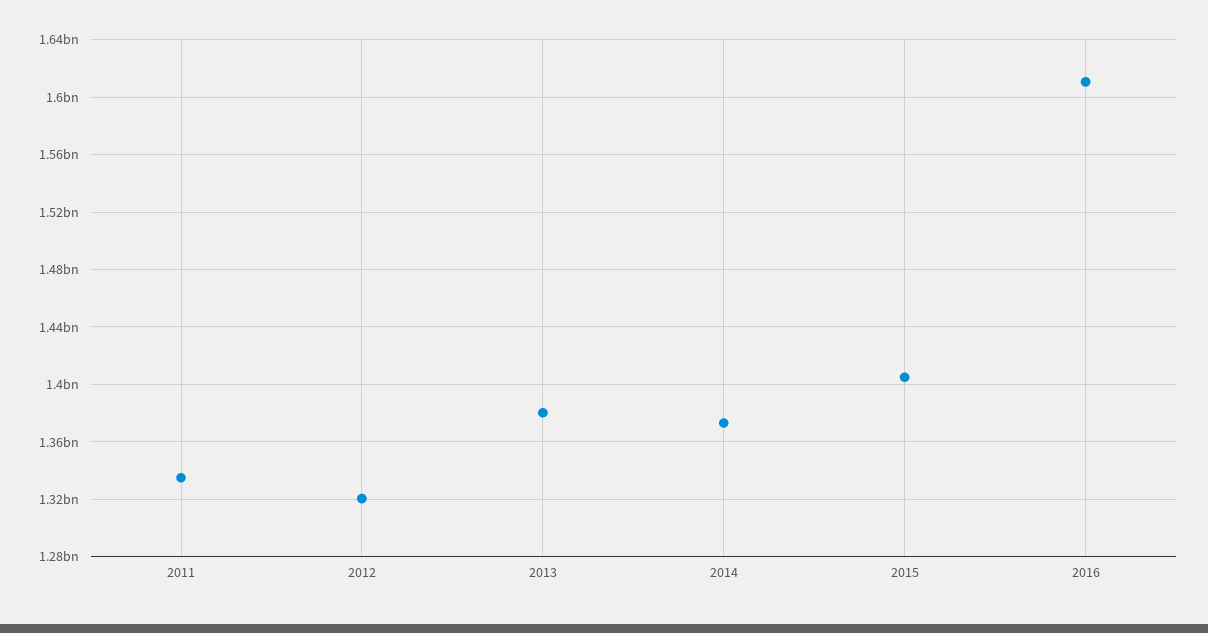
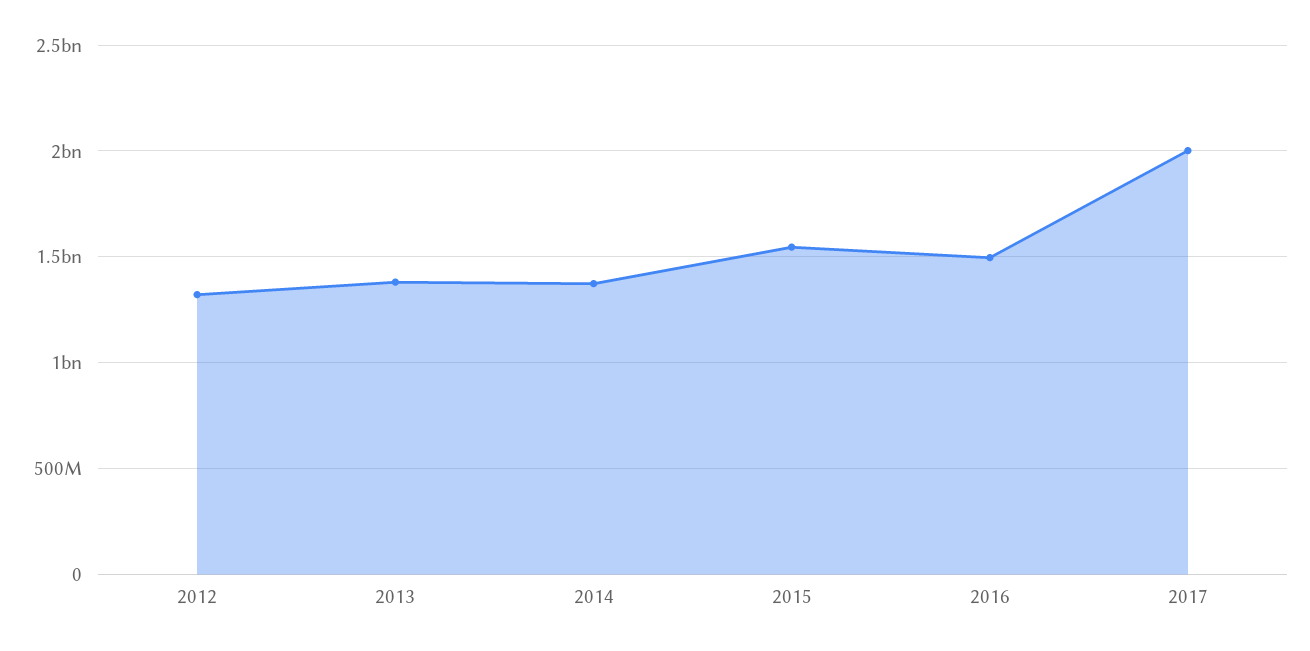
2011: 1335000000 -> none
2015: 1405000000 -> 1550000000
2016: 1610000000 -> 1500000000
2017: none -> 2000000000

